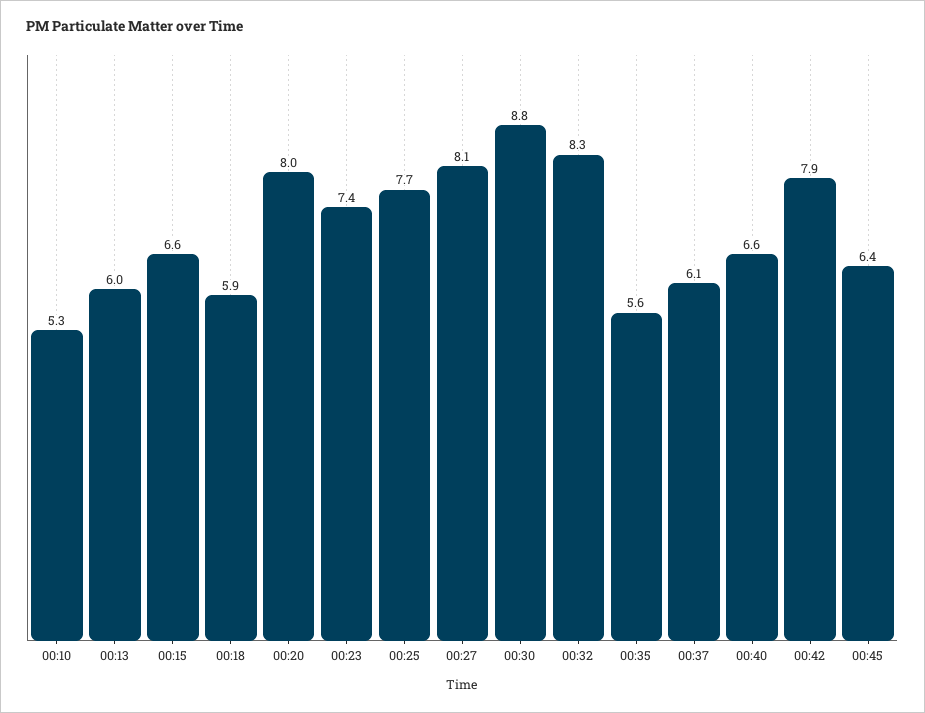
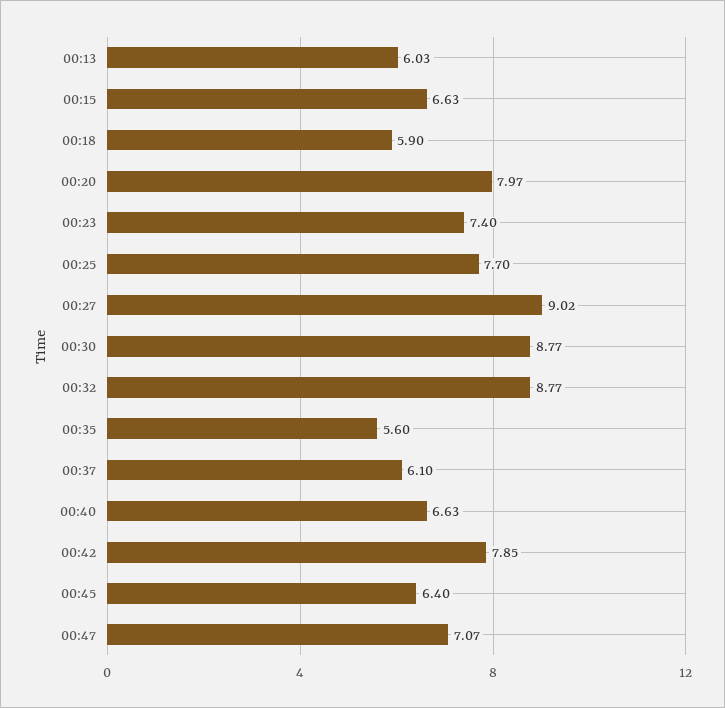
00:10: 5.3 -> none
00:27: 8.1 -> 9.02
00:32: 8.3 -> 8.77
00:47: none -> 7.07

